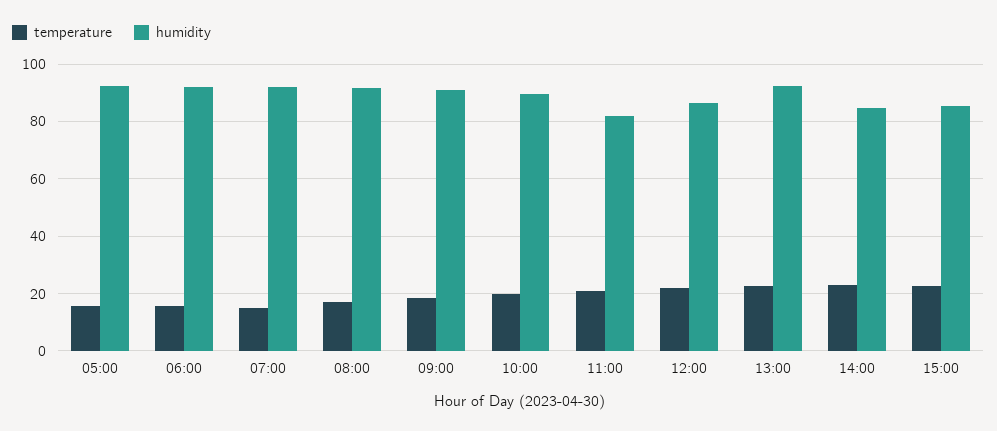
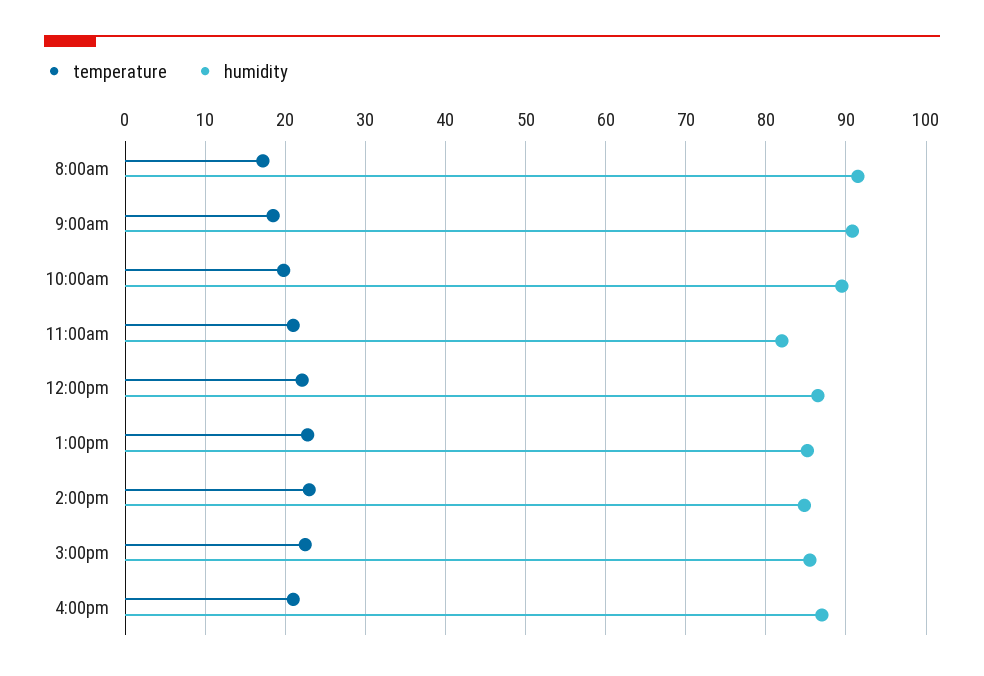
temperature, 05:00: 15 -> none
humidity, 05:00: 92.5 -> none
temperature, 06:00: 15 -> none
humidity, 06:00: 92.5 -> none
temperature, 07:00: 15 -> none
humidity, 07:00: 92.5 -> none
humidity, 13:00: 92.5 -> 85
temperature, 4:00pm: none -> 21
humidity, 4:00pm: none -> 87

